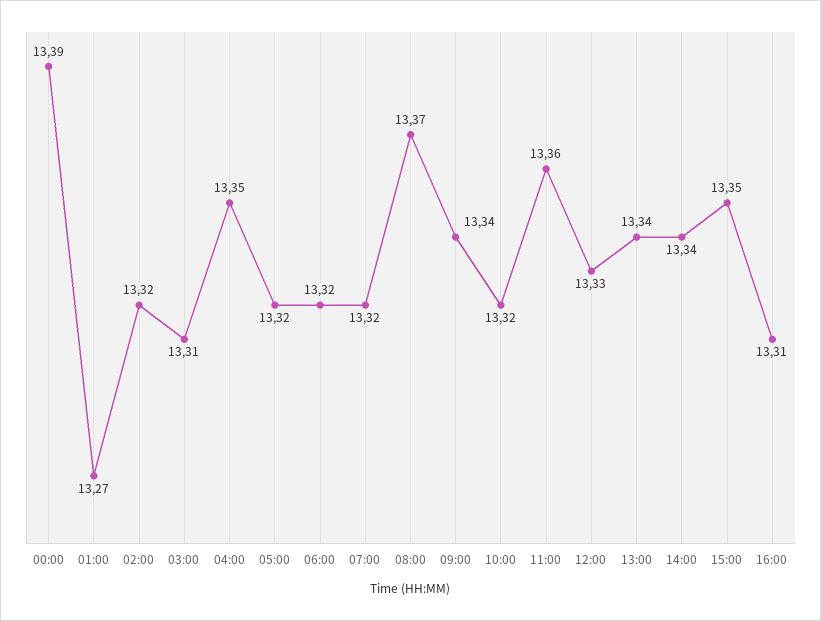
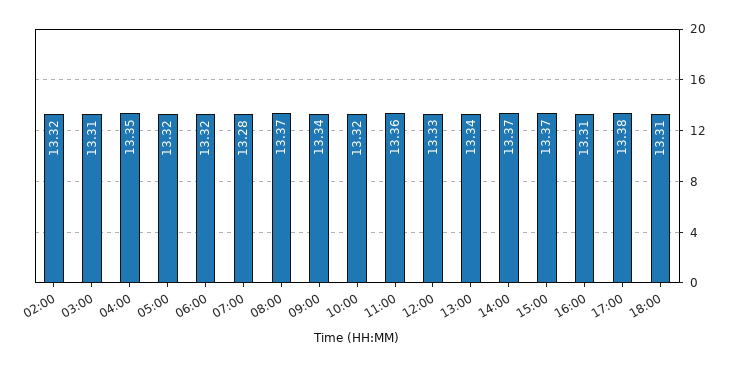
00:00: 13.39 -> none
01:00: 13.27 -> none
07:00: 13.32 -> 13.28
14:00: 13.34 -> 13.37
15:00: 13.35 -> 13.37
17:00: none -> 13.38
18:00: none -> 13.31

